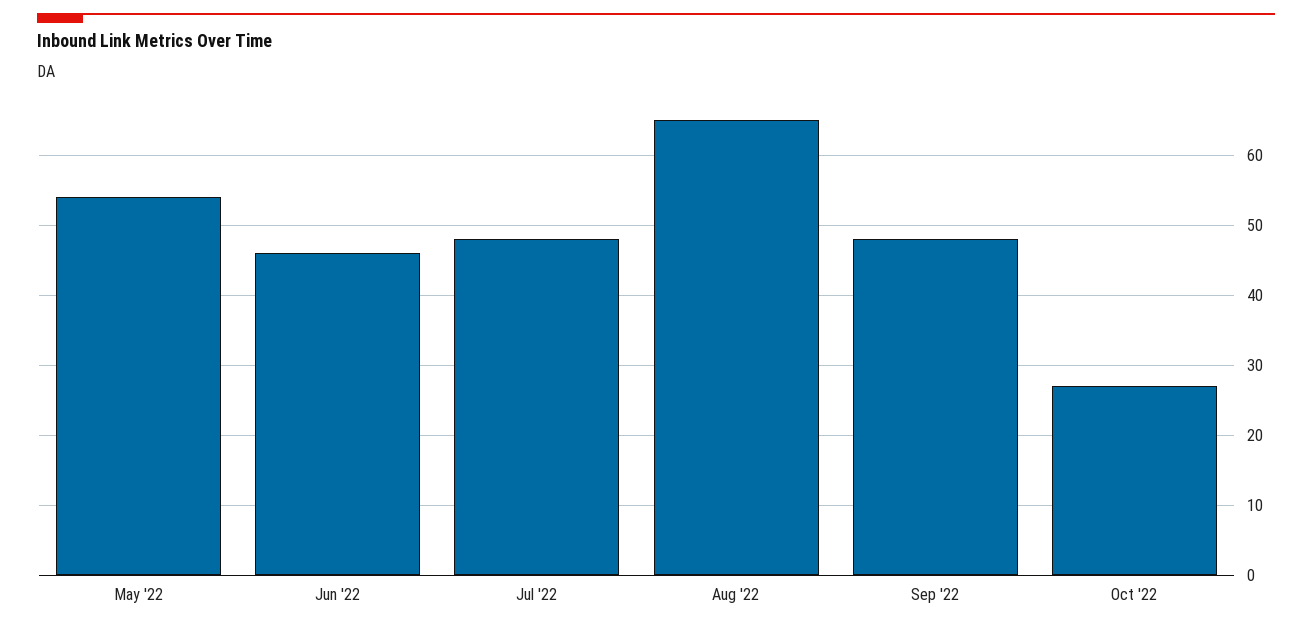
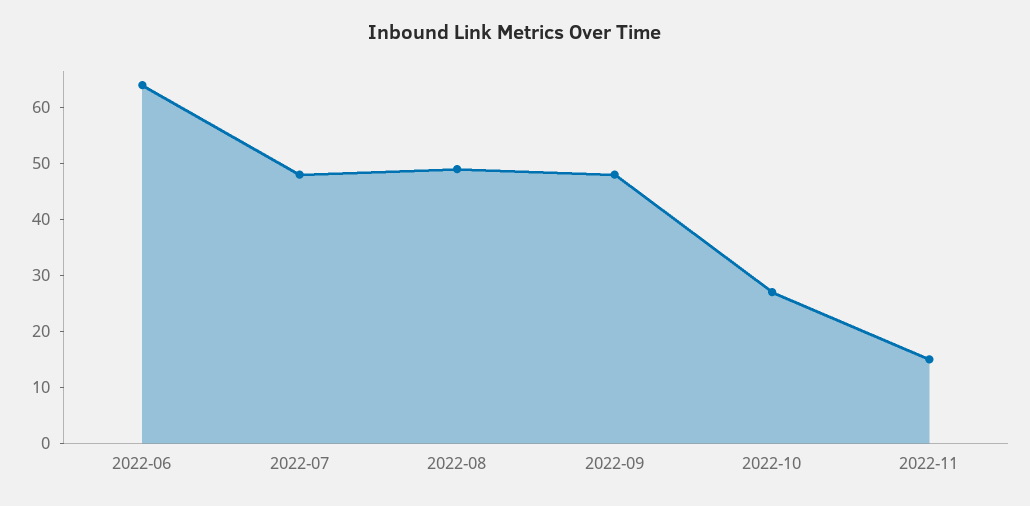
May '22: 54 -> none
Jun '22: 46 -> 65
Aug '22: 65 -> 50
2022-11: none -> 15

